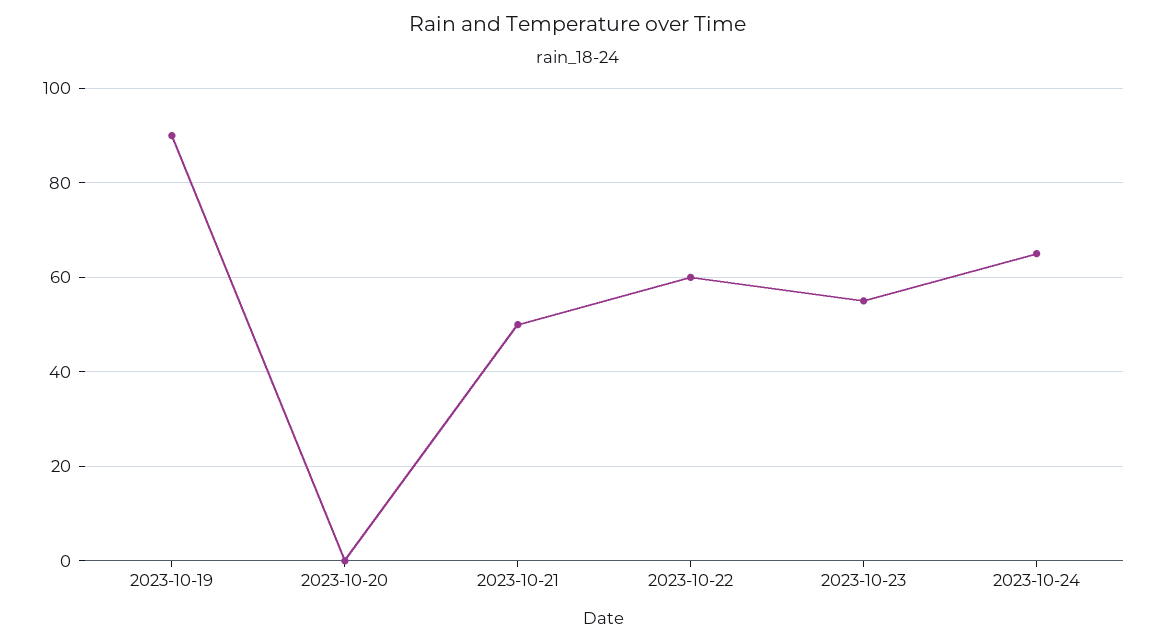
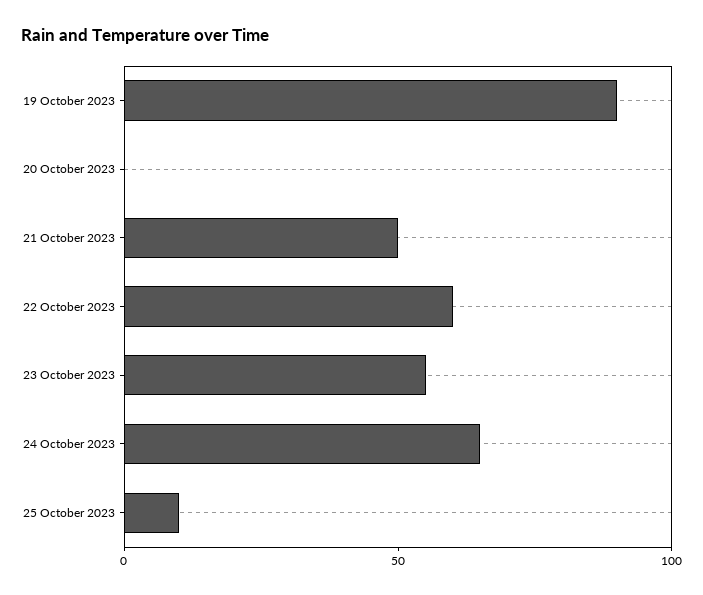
25 October 2023: none -> 10

